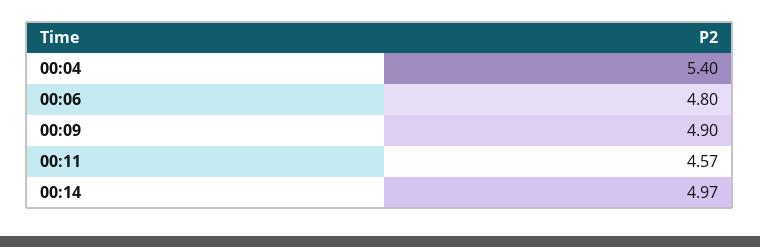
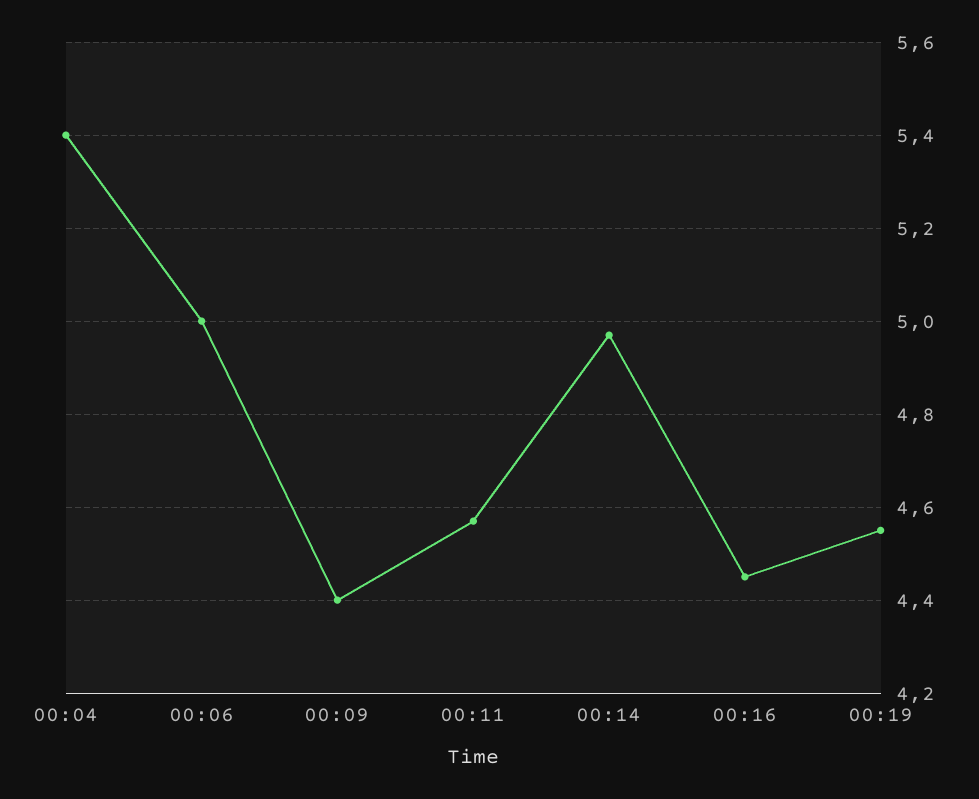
00:06: 4.8 -> 5
00:09: 4.9 -> 4.4
00:16: none -> 4.45
00:19: none -> 4.55

